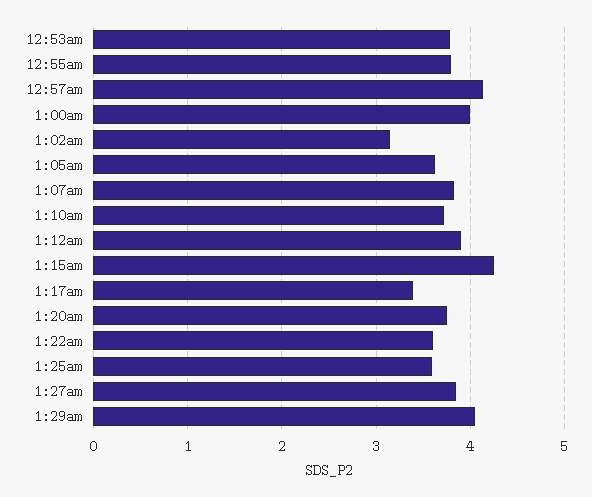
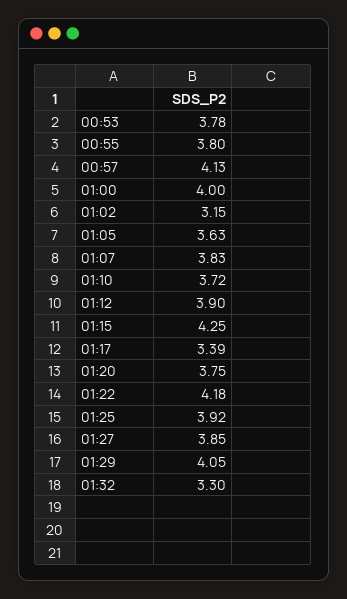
1:22am: 3.6 -> 4.18
1:25am: 3.6 -> 3.92
01:32: none -> 3.3

